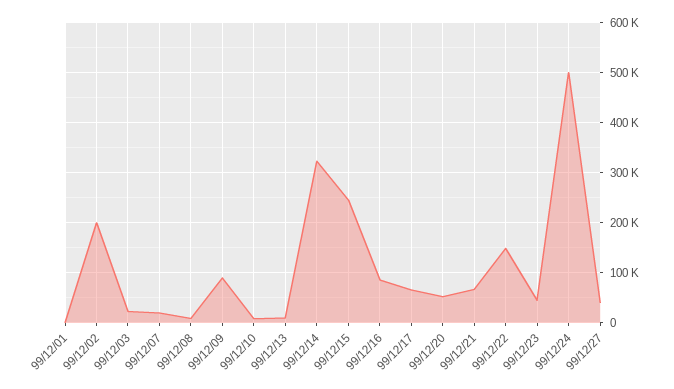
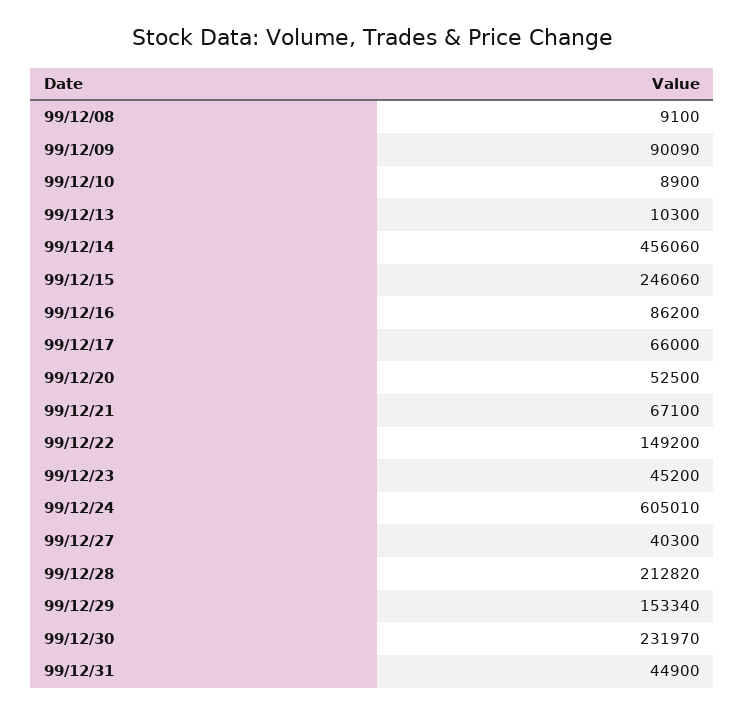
99/12/01: 0 -> none
99/12/02: 200000 -> none
99/12/03: 20000 -> none
99/12/07: 20000 -> none
99/12/14: 320000 -> 456060
99/12/24: 500000 -> 605010
99/12/28: none -> 212820
99/12/29: none -> 153340
99/12/30: none -> 231970
99/12/31: none -> 44900

